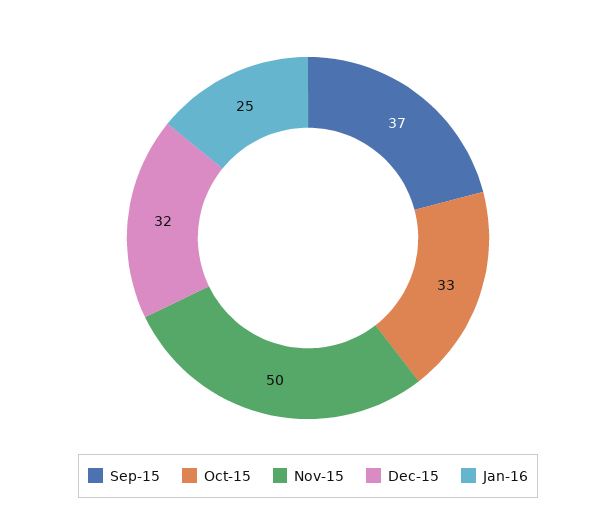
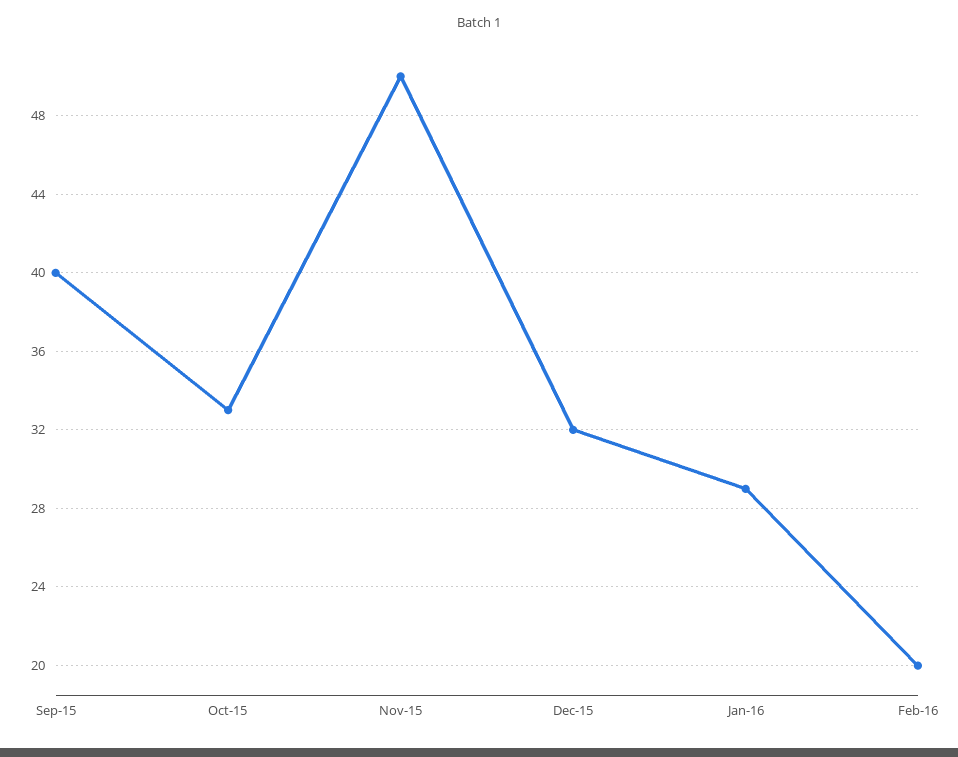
Sep-15: 37 -> 40
Jan-16: 25 -> 29
Feb-16: none -> 20

